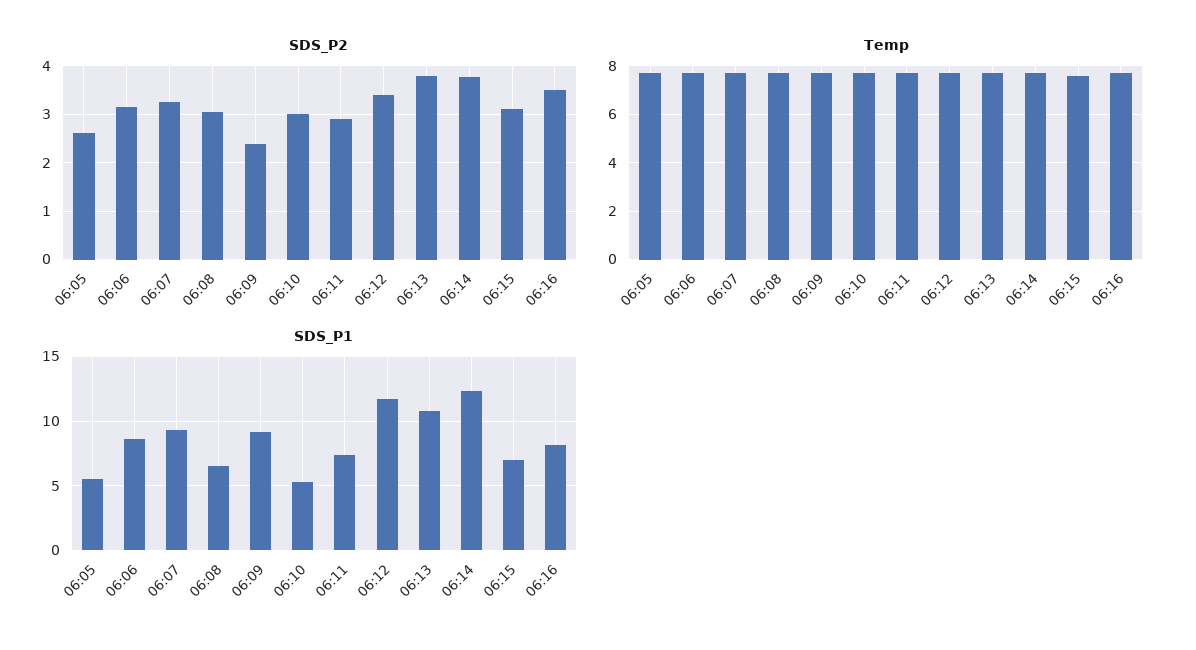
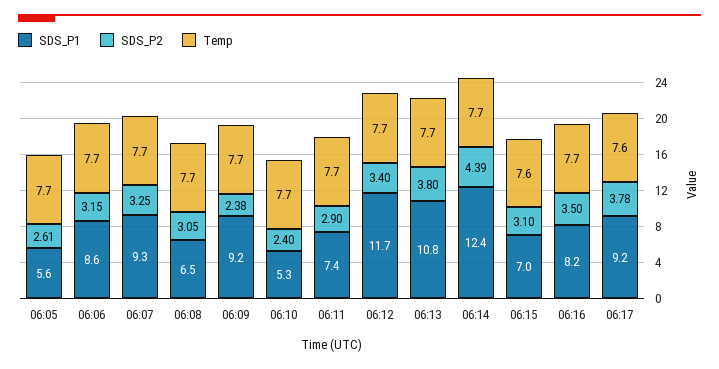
SDS_P2, 06:10: 3 -> 2.4
SDS_P2, 06:14: 3.8 -> 4.39
SDS_P1, 06:17: none -> 9.2
SDS_P2, 06:17: none -> 3.78
Temp, 06:17: none -> 7.6

